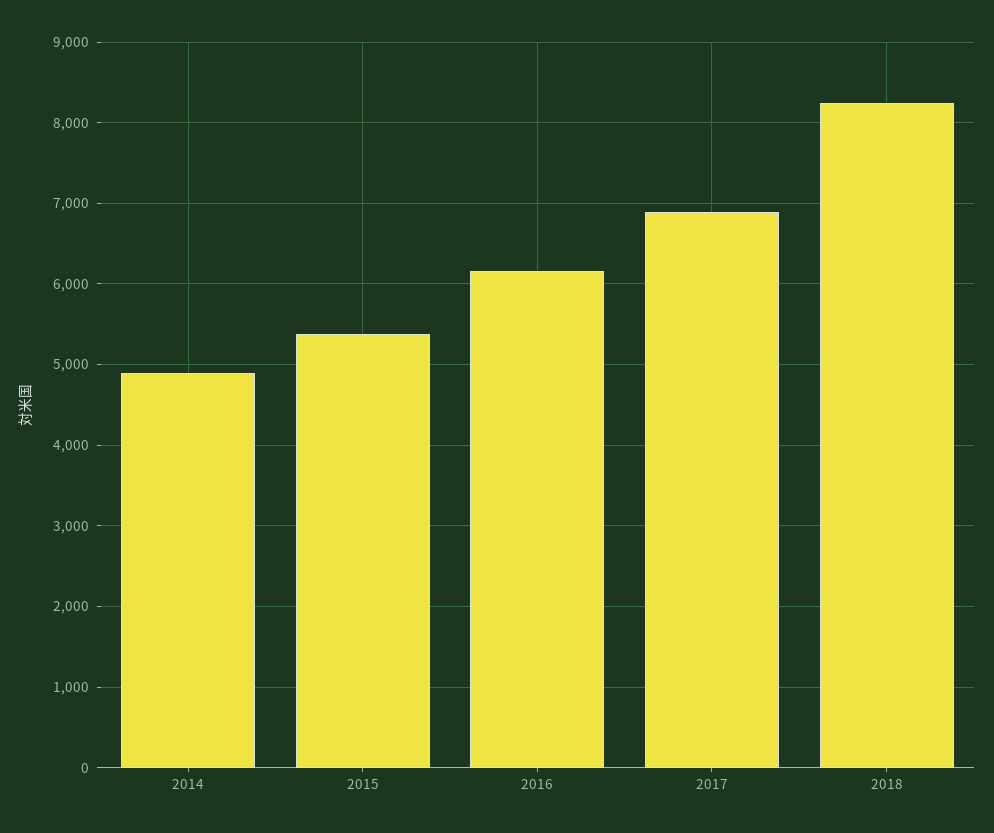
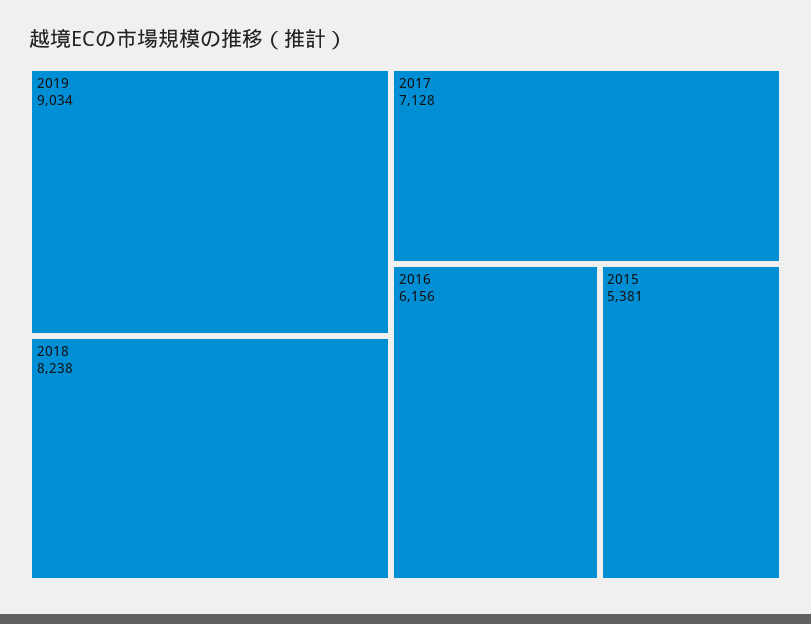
2014: 4900 -> none
2017: 6900 -> 7128
2019: none -> 9034

